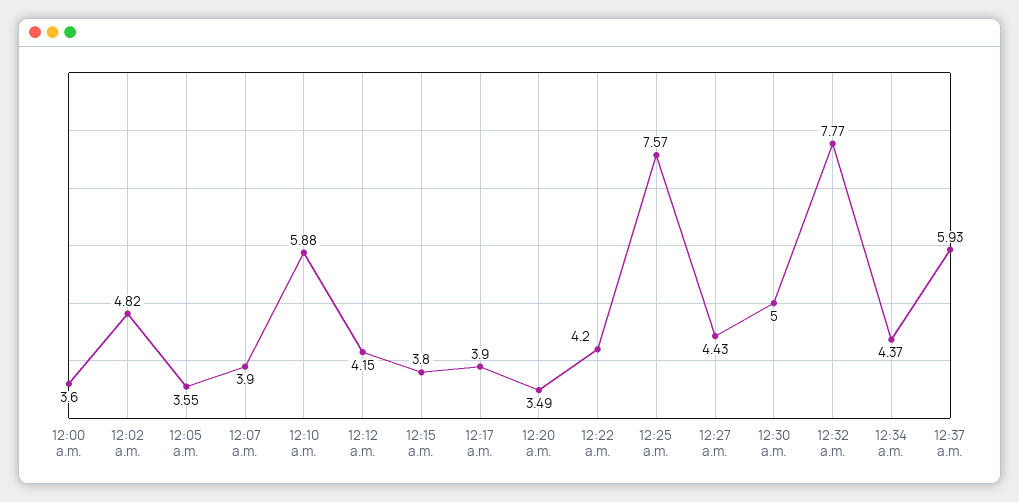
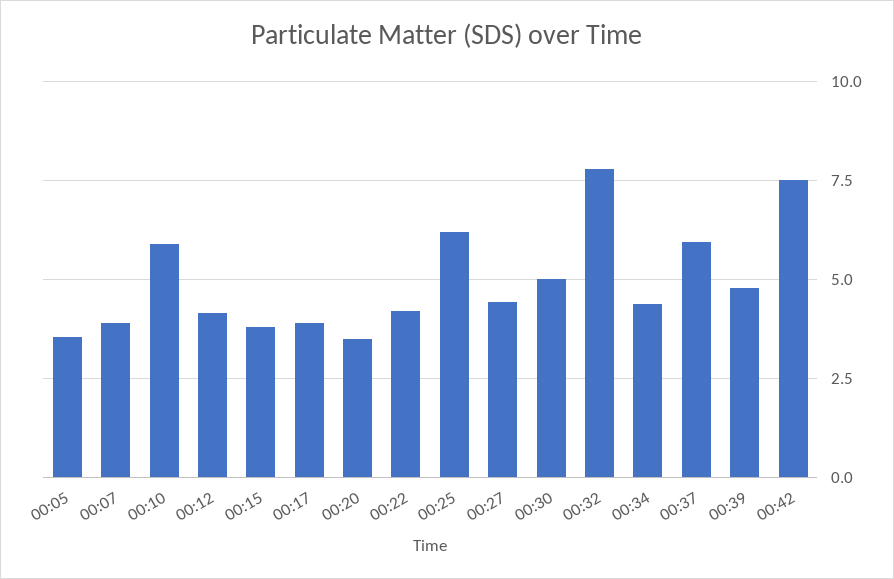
12:00 a.m.: 3.6 -> none
12:02 a.m.: 4.82 -> none
12:25 a.m.: 7.57 -> 6.25
00:39: none -> 4.75
00:42: none -> 7.5

